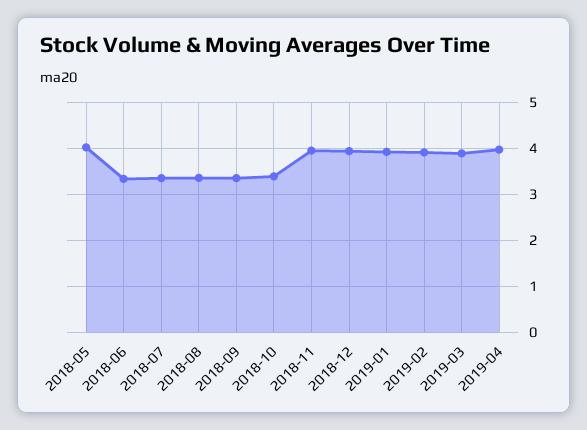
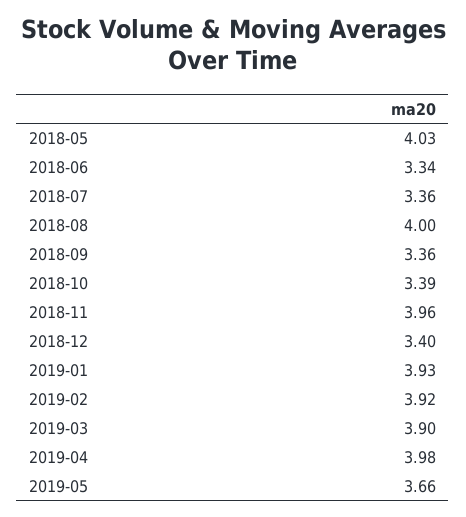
2018-08: 3.4 -> 4
2018-12: 4 -> 3.4
2019-05: none -> 3.66

